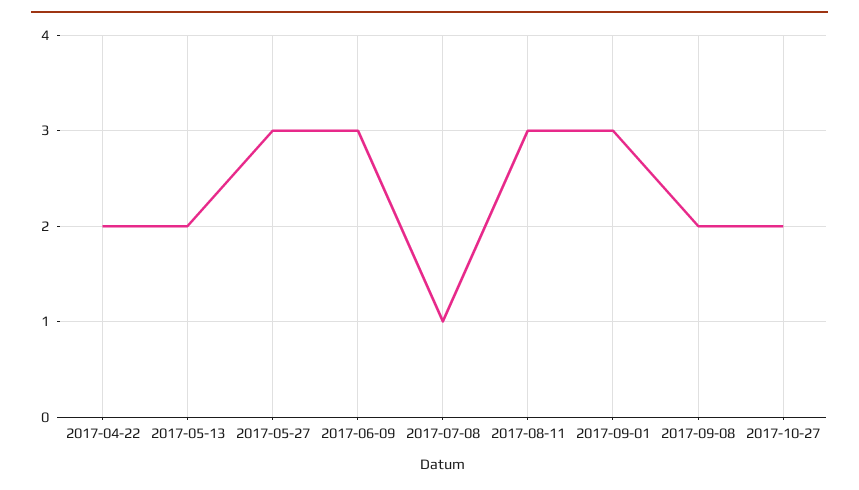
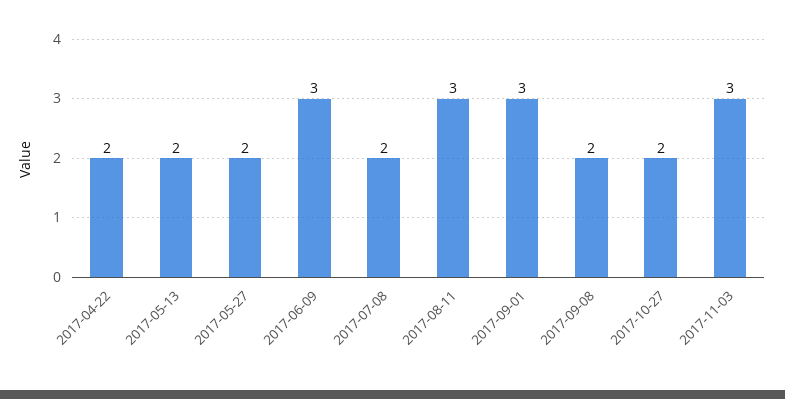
2017-05-27: 3 -> 2
2017-07-08: 1 -> 2
2017-11-03: none -> 3

